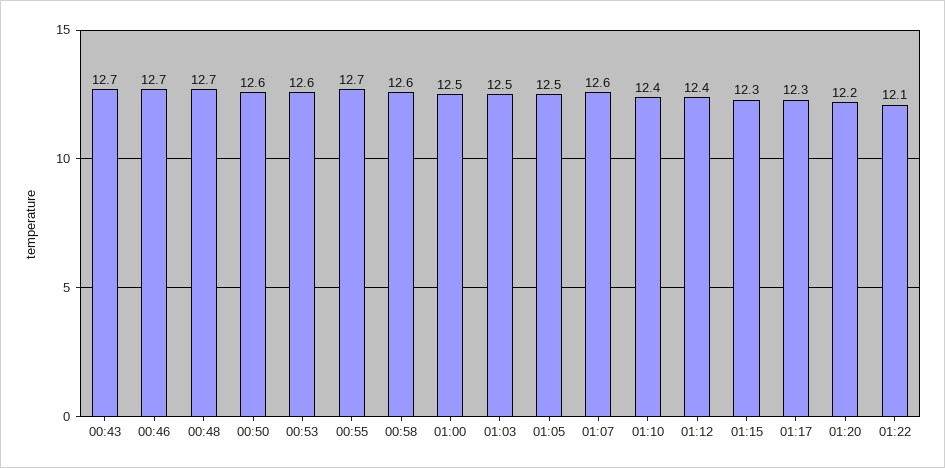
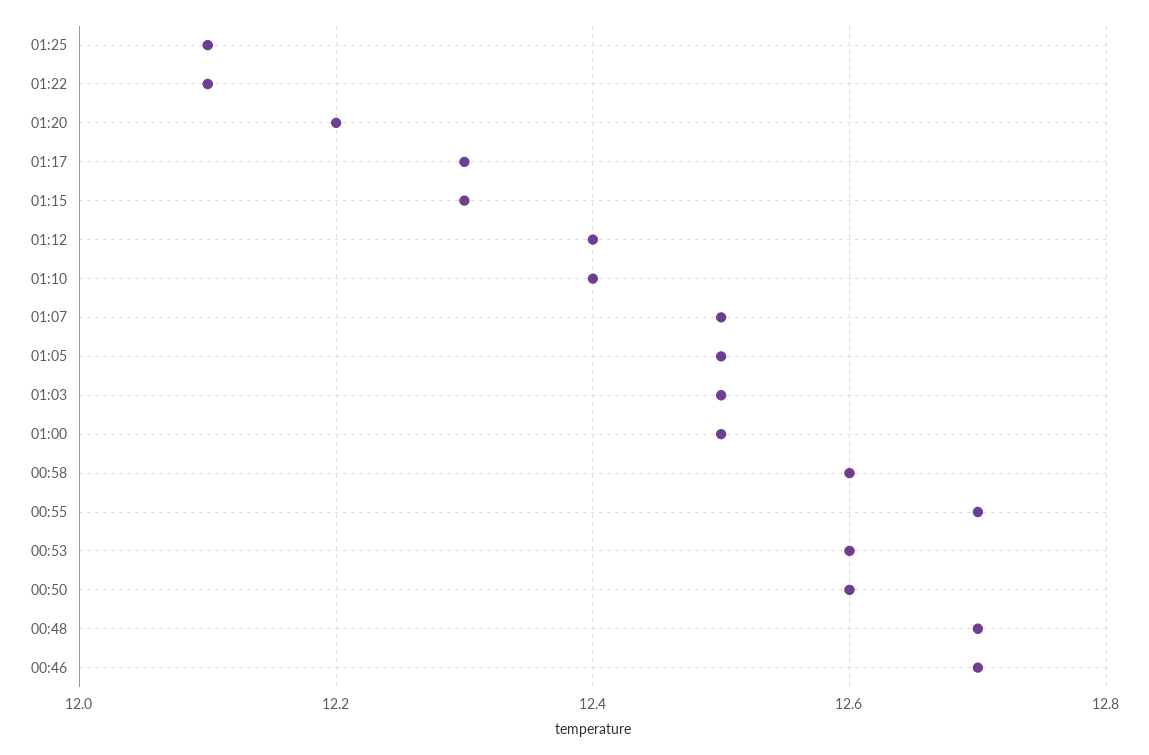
00:43: 12.7 -> none
01:07: 12.6 -> 12.5
01:25: none -> 12.1

